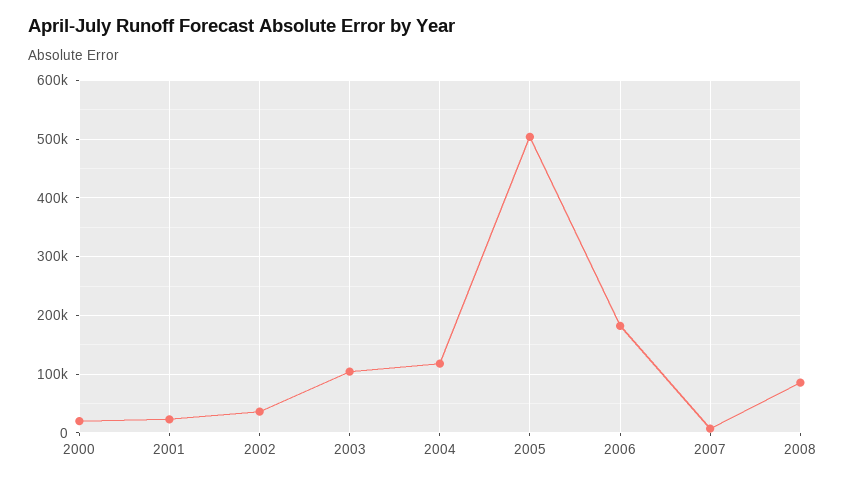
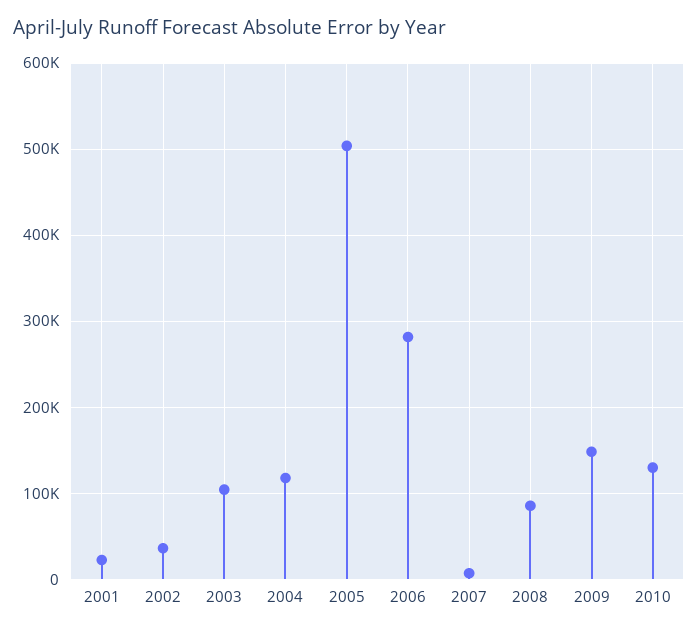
2000: 20000 -> none
2006: 180000 -> 280000
2009: none -> 150000
2010: none -> 130000

